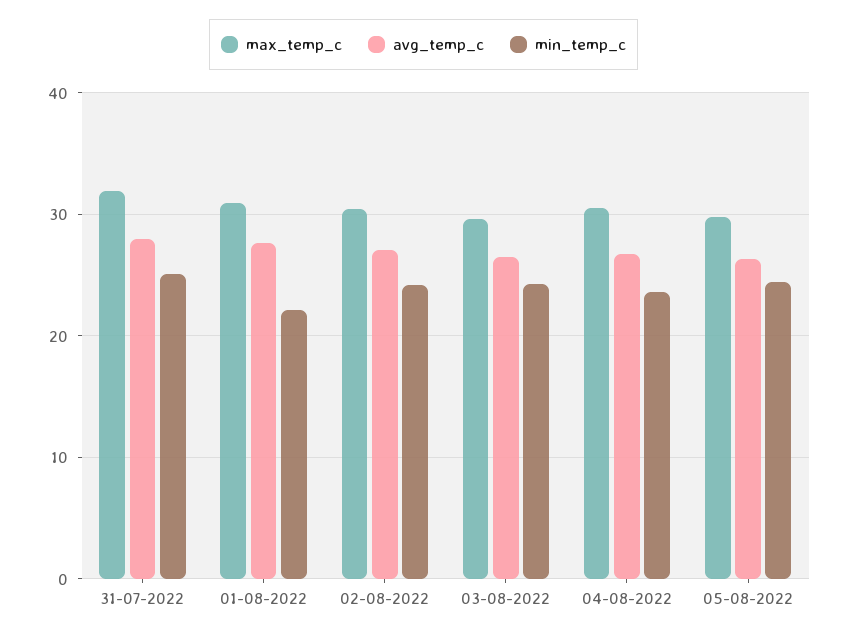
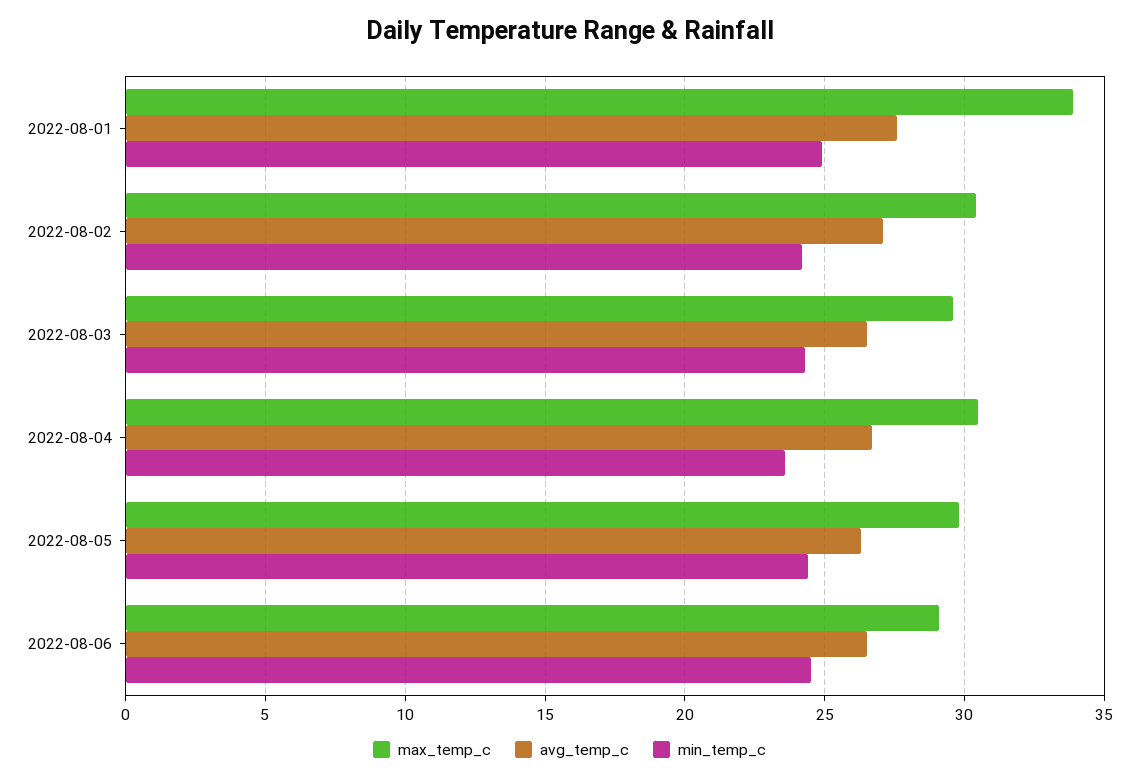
max_temp_c, 31-07-2022: 32 -> none
avg_temp_c, 31-07-2022: 28 -> none
min_temp_c, 31-07-2022: 25 -> none
max_temp_c, 01-08-2022: 31 -> 34
min_temp_c, 01-08-2022: 22 -> 25
max_temp_c, 2022-08-06: none -> 29
avg_temp_c, 2022-08-06: none -> 26.5
min_temp_c, 2022-08-06: none -> 24.5

